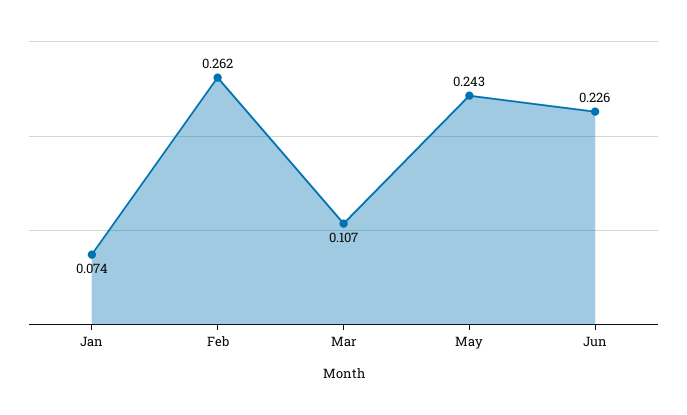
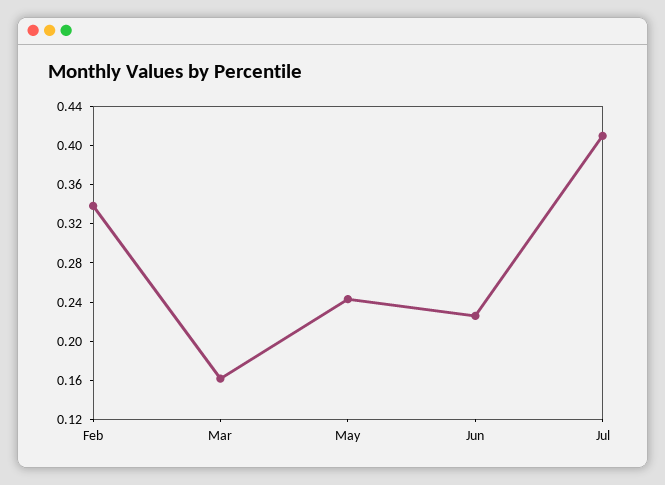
Jan: 0.074 -> none
Feb: 0.262 -> 0.34
Mar: 0.107 -> 0.16
Jul: none -> 0.41

